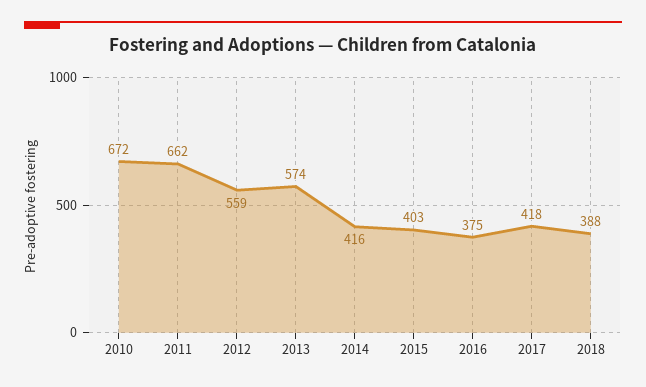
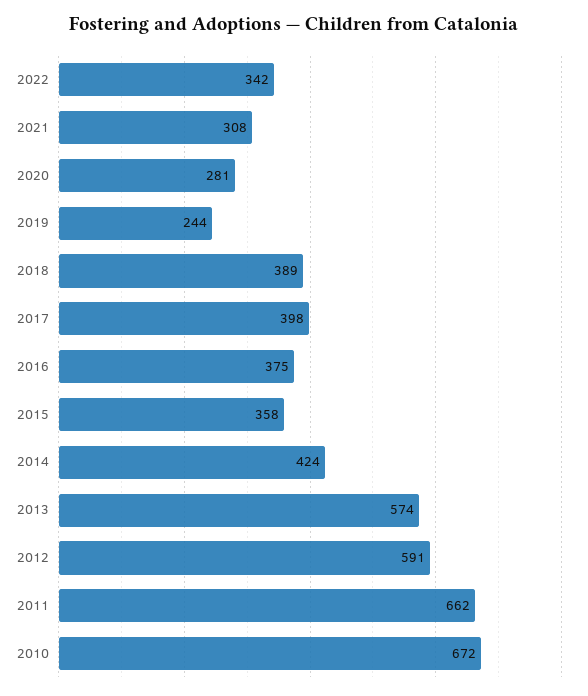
2012: 559 -> 591
2014: 416 -> 424
2015: 403 -> 358
2017: 418 -> 398
2018: 388 -> 389
2022: none -> 342
2021: none -> 308
2020: none -> 281
2019: none -> 244

